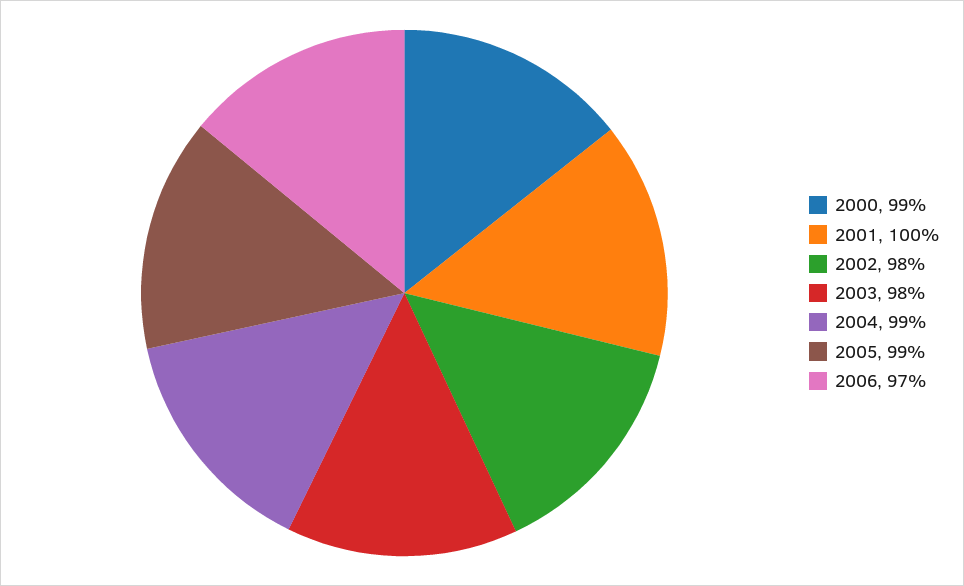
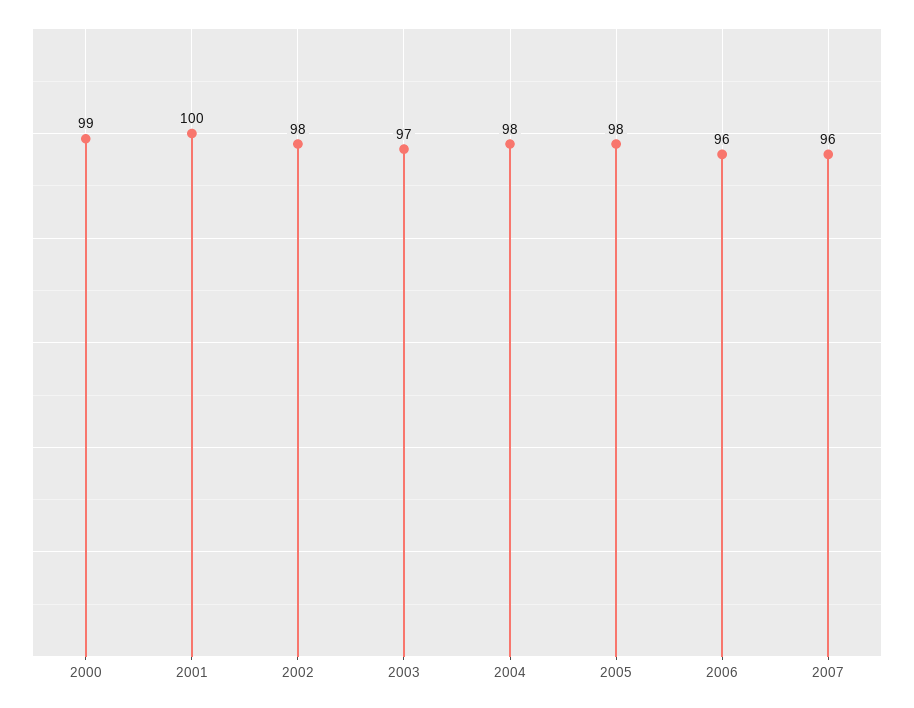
2003: 98 -> 97
2004: 99 -> 98
2005: 99 -> 98
2006: 97 -> 96
2007: none -> 96

